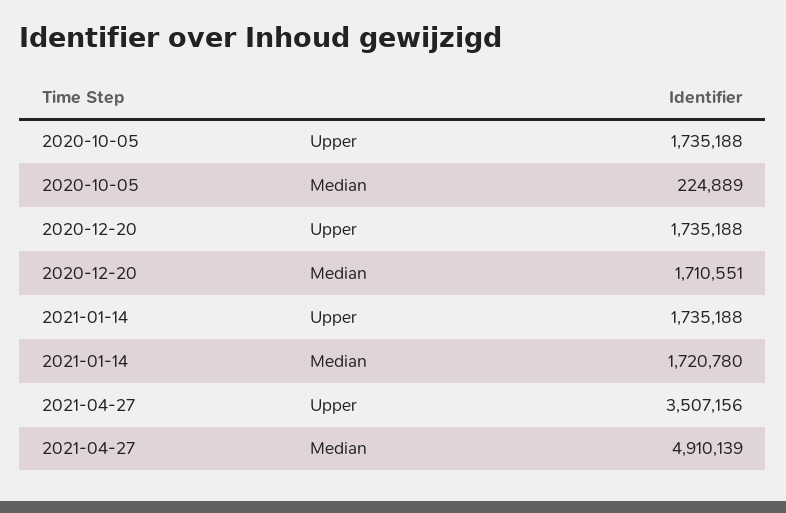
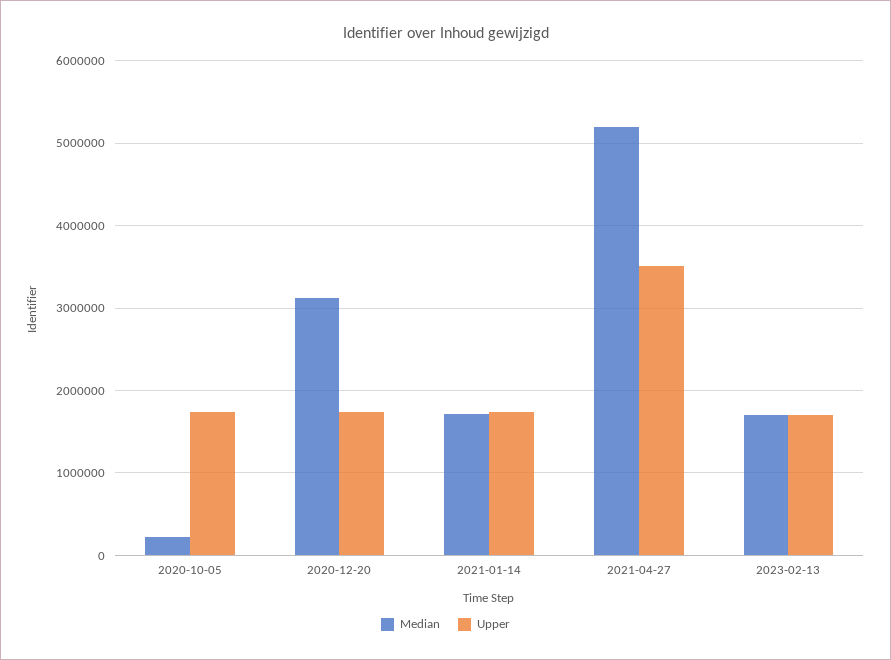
Median, 2020-12-20: 1710551 -> 3100000
Median, 2021-04-27: 4910139 -> 5200000
Median, 2023-02-13: none -> 1700000
Upper, 2023-02-13: none -> 1700000

